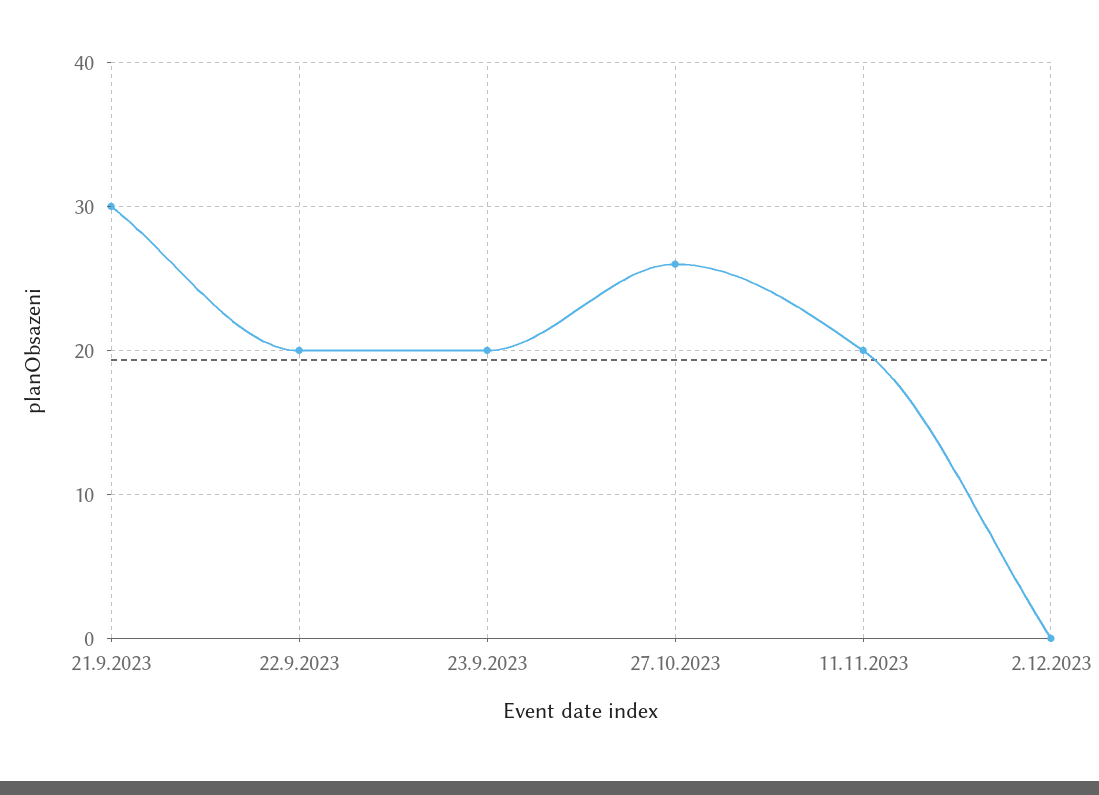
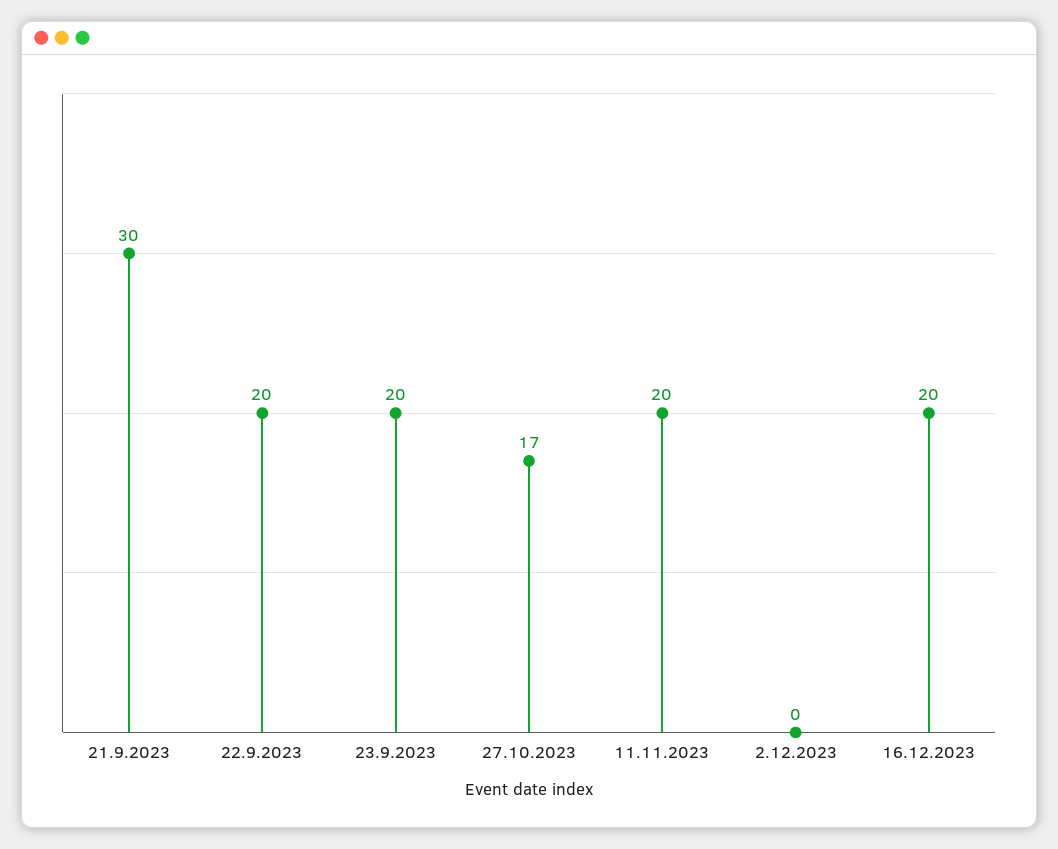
27.10.2023: 26 -> 17
16.12.2023: none -> 20

